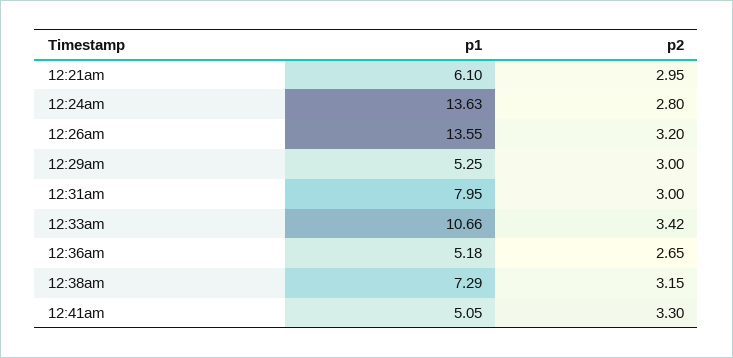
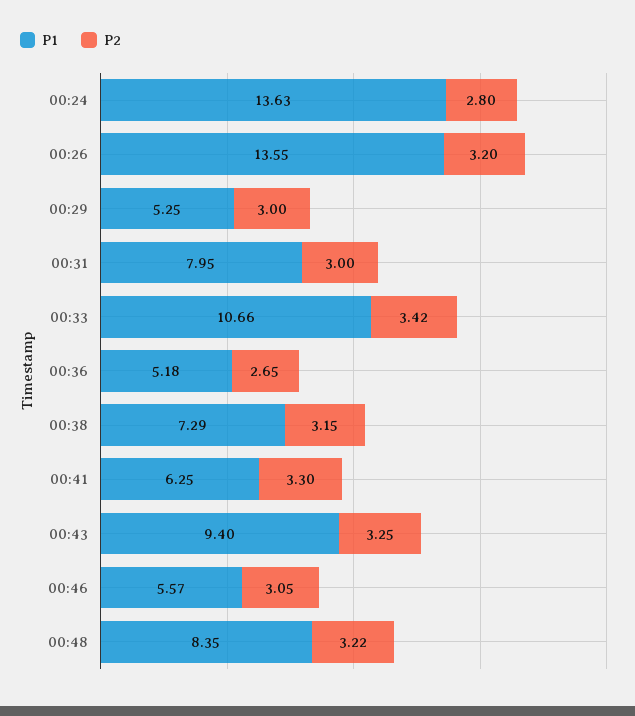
p1, 12:21am: 6.1 -> none
p2, 12:21am: 2.95 -> none
p1, 12:41am: 5.05 -> 6.25
p1, 00:43: none -> 9.4
p2, 00:43: none -> 3.25
p1, 00:46: none -> 5.57
p2, 00:46: none -> 3.05
p1, 00:48: none -> 8.35
p2, 00:48: none -> 3.22

